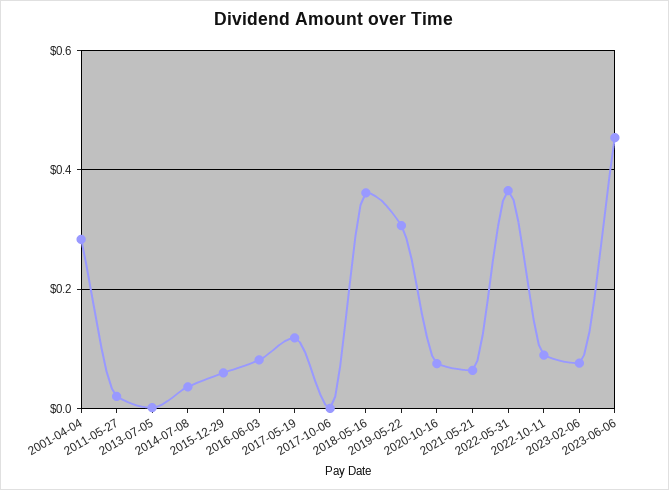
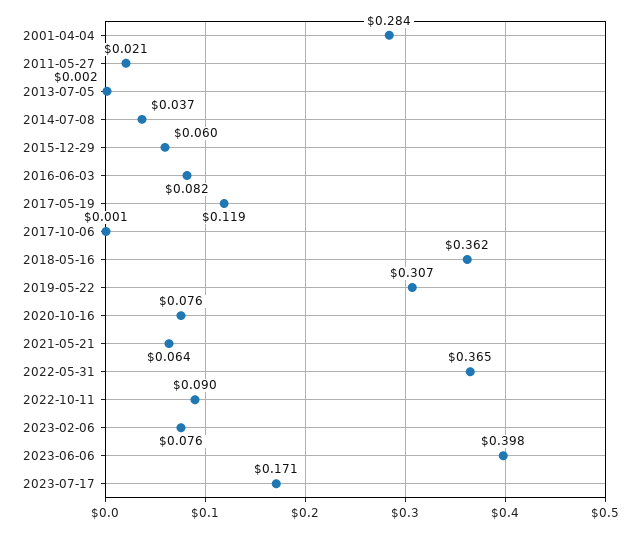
2023-06-06: 0.46 -> 0.398
2023-07-17: none -> 0.171

